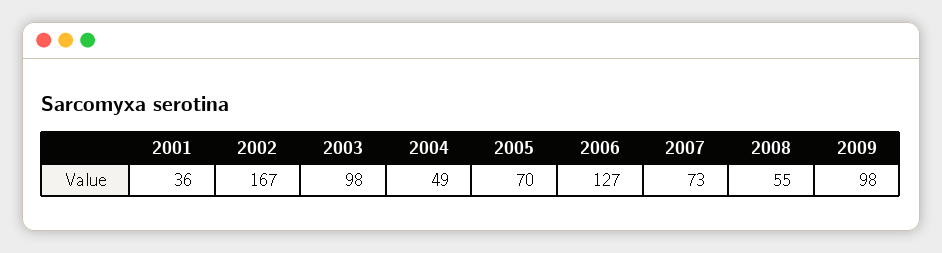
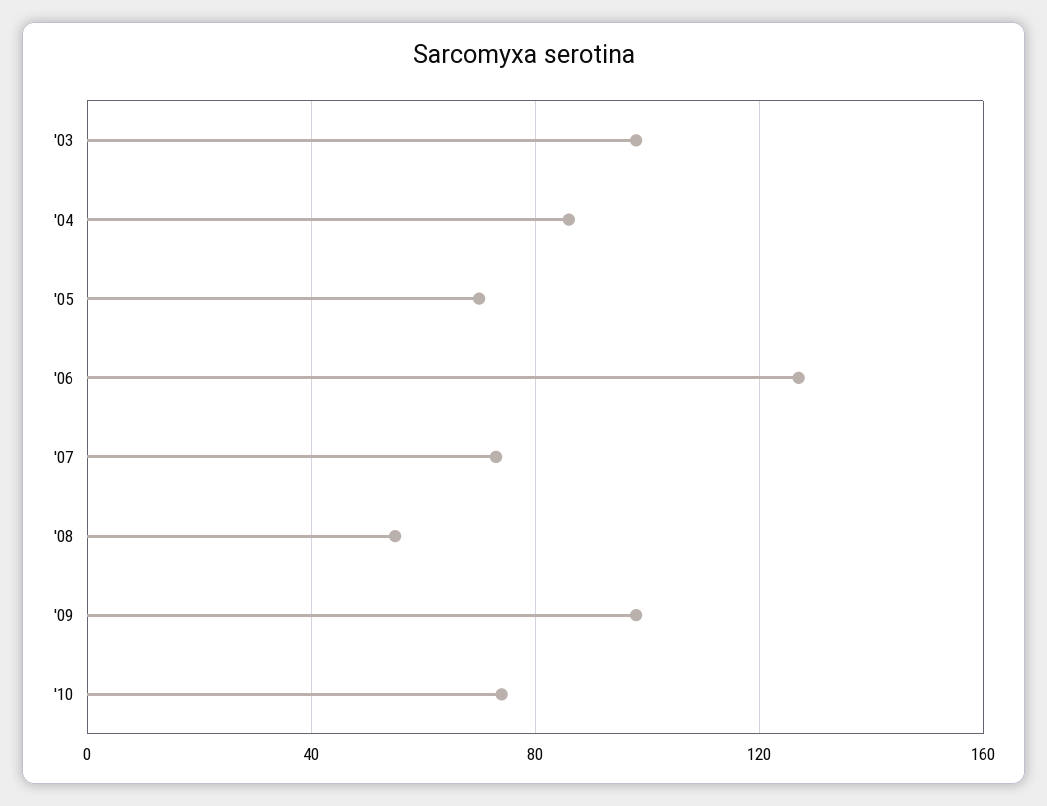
2001: 36 -> none
2002: 167 -> none
2004: 49 -> 85
'10: none -> 75

